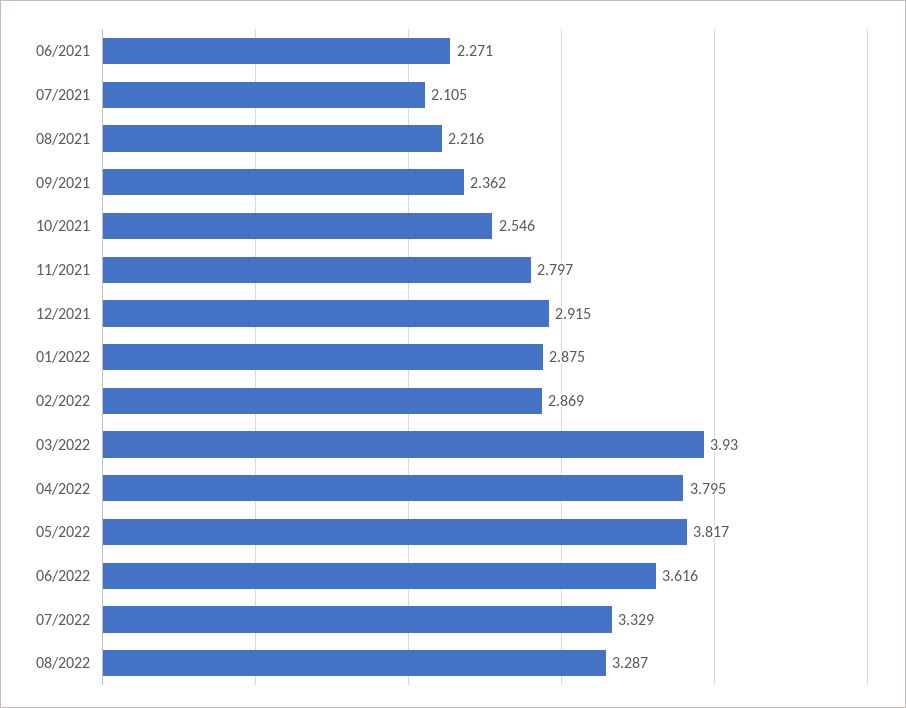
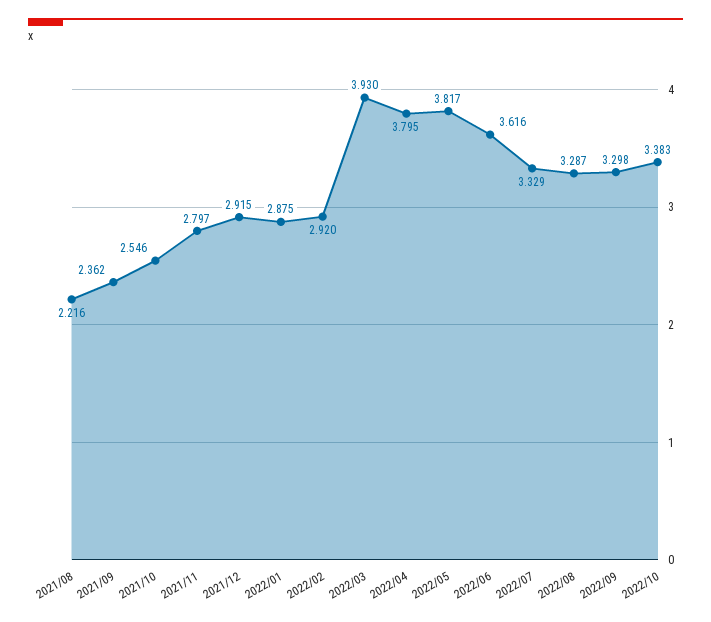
06/2021: 2.271 -> none
07/2021: 2.105 -> none
02/2022: 2.869 -> 2.92
2022/09: none -> 3.298
2022/10: none -> 3.383

